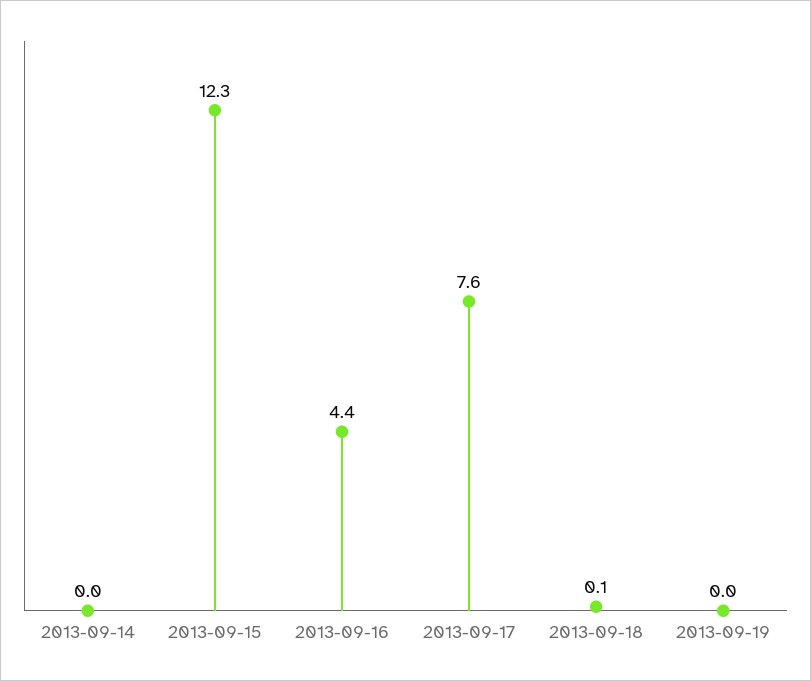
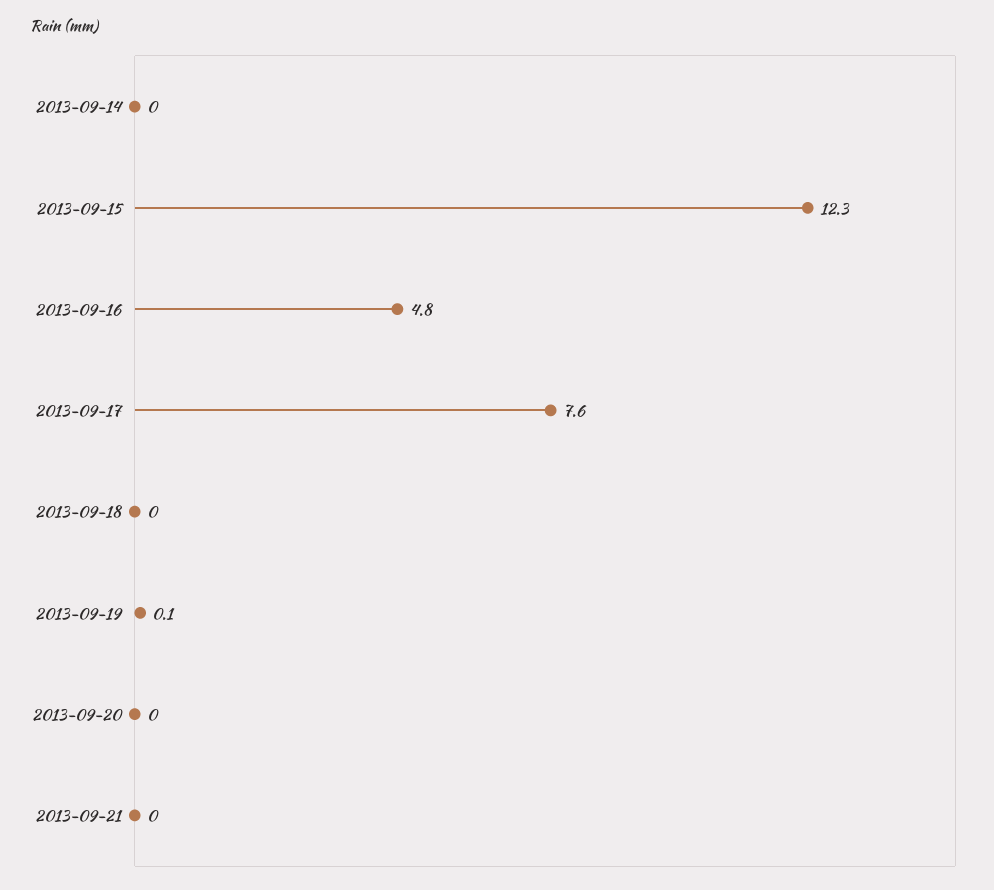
2013-09-16: 4.4 -> 4.8
2013-09-18: 0.1 -> 0
2013-09-19: 0 -> 0.1
2013-09-20: none -> 0
2013-09-21: none -> 0

